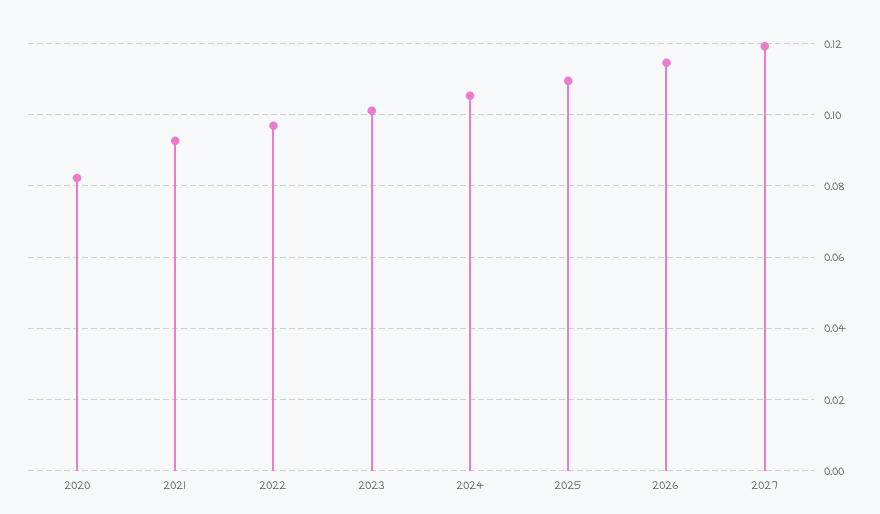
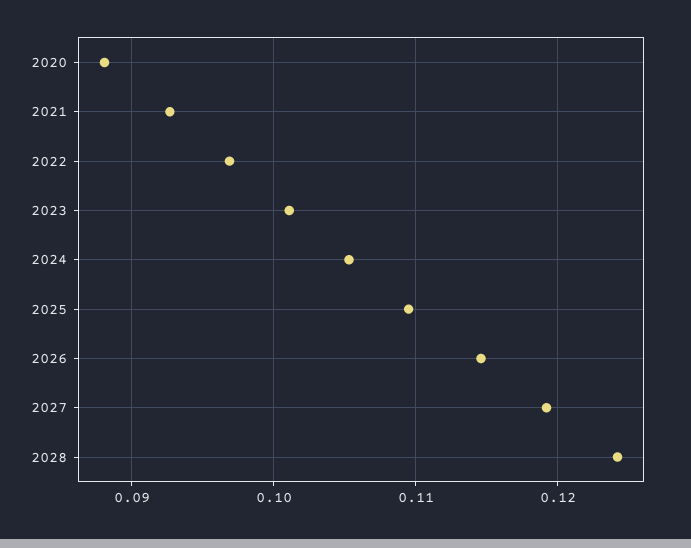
2020: 0.082 -> 0.088
2028: none -> 0.124

